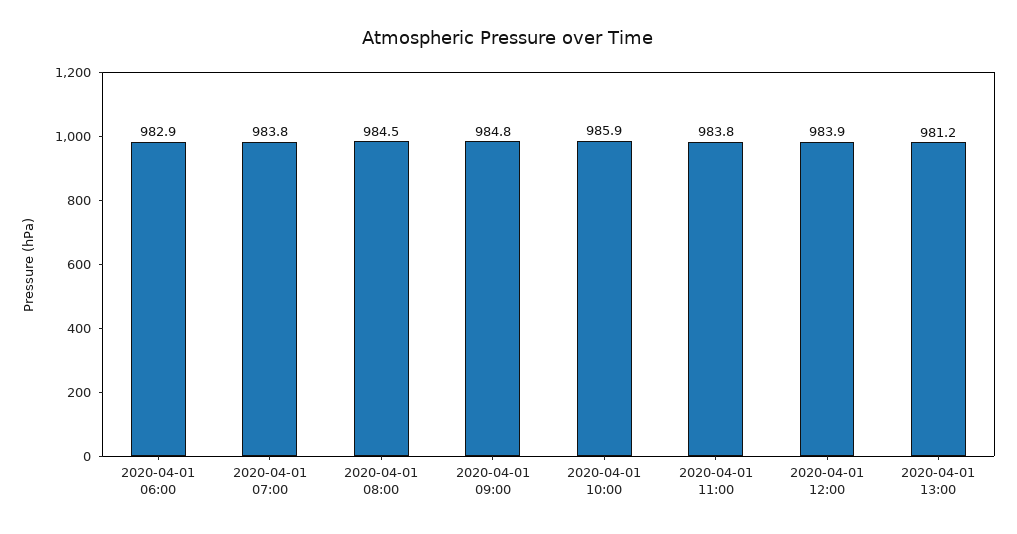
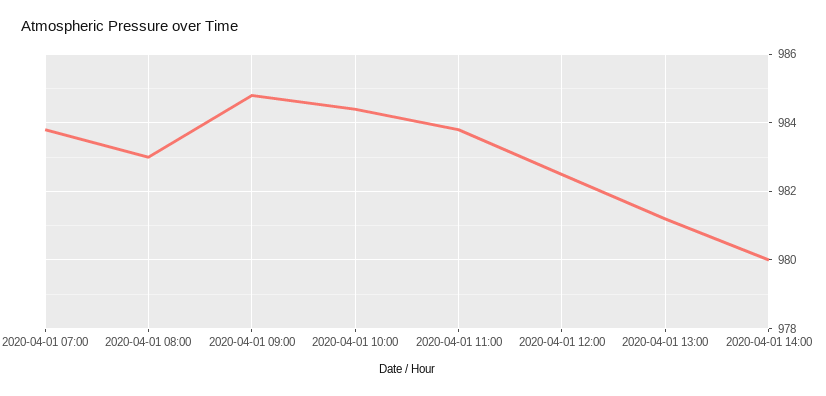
2020-04-01 06:00: 982.9 -> none
2020-04-01 08:00: 984.5 -> 983
2020-04-01 10:00: 985.9 -> 984.5
2020-04-01 12:00: 983.9 -> 982.5
2020-04-01 14:00: none -> 980

